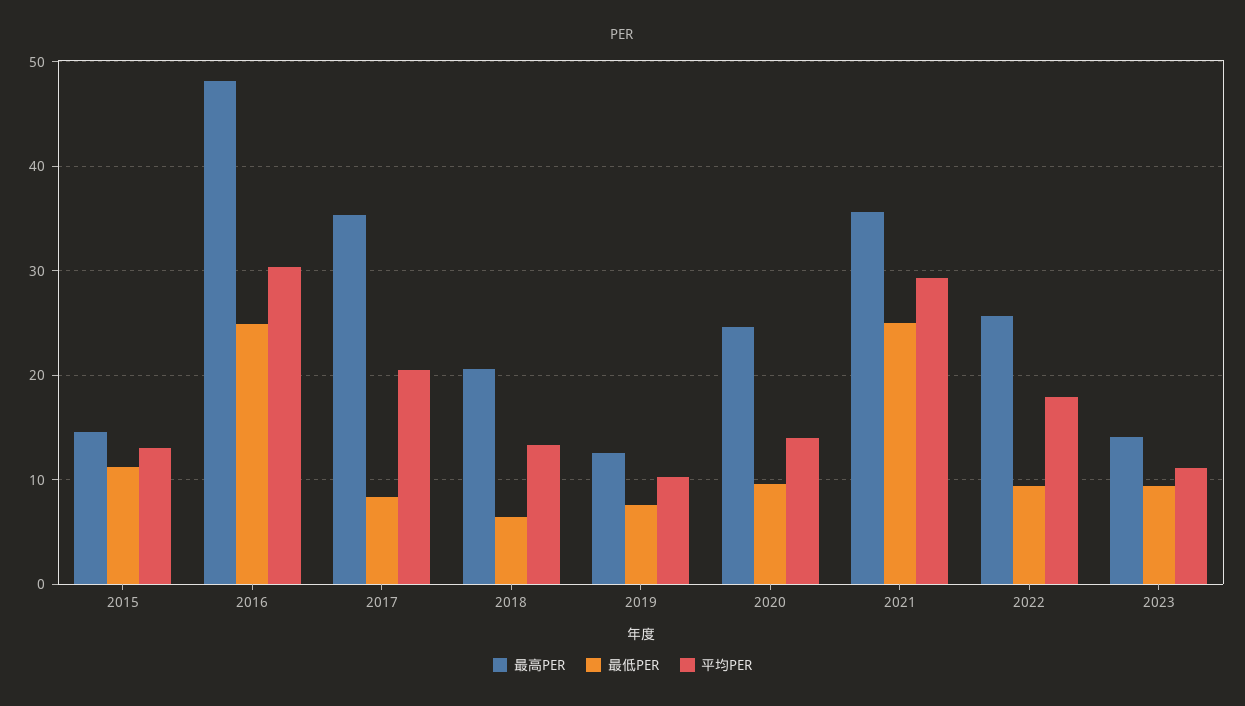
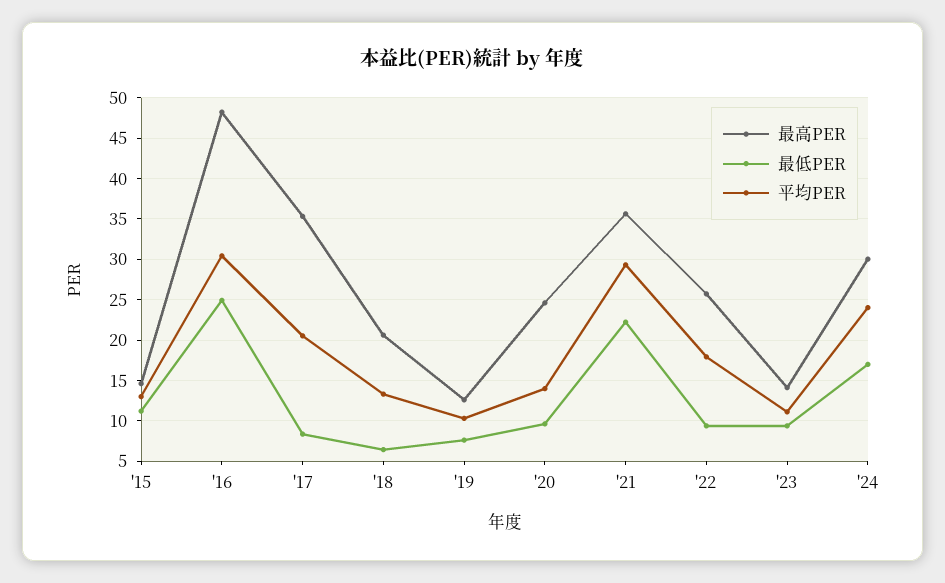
最低PER, 2021: 25 -> 22
最高PER, '24: none -> 30
最低PER, '24: none -> 17
平均PER, '24: none -> 24

